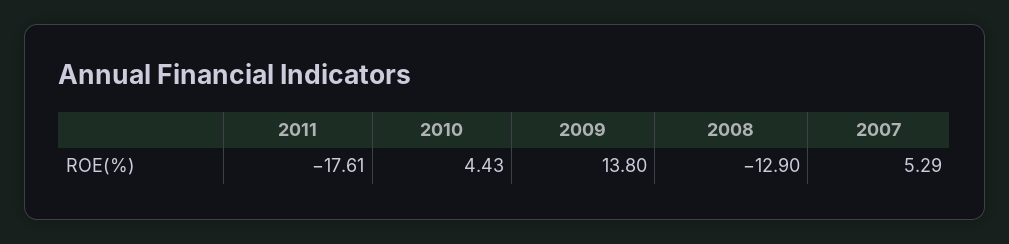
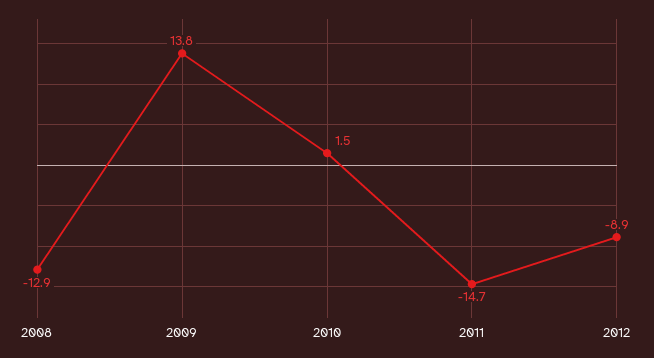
2011: -17.61 -> -14.7
2010: 4.43 -> 1.5
2007: 5.29 -> none
2012: none -> -8.9

